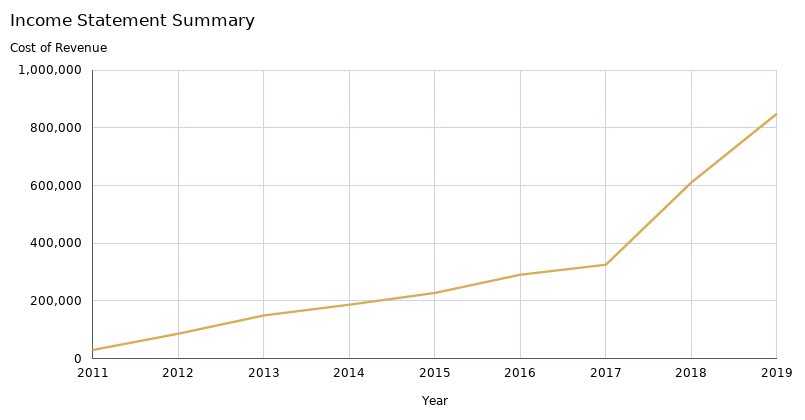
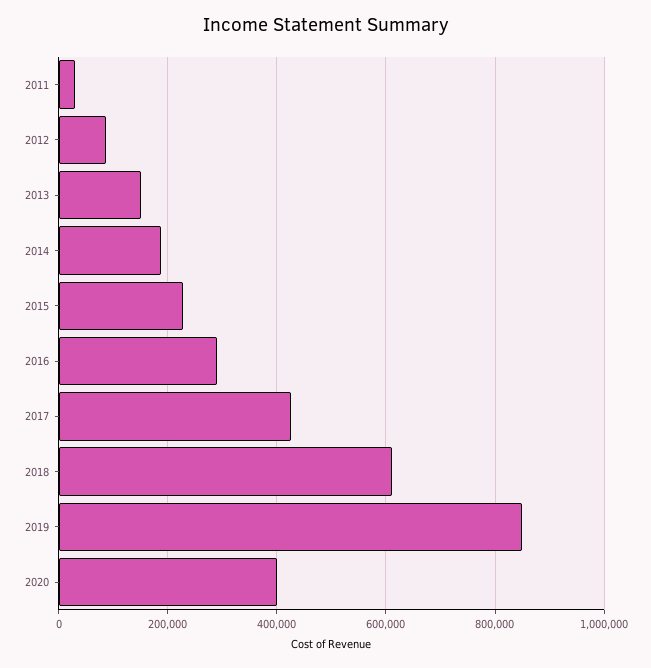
2017: 325000 -> 420000
2020: none -> 400000

